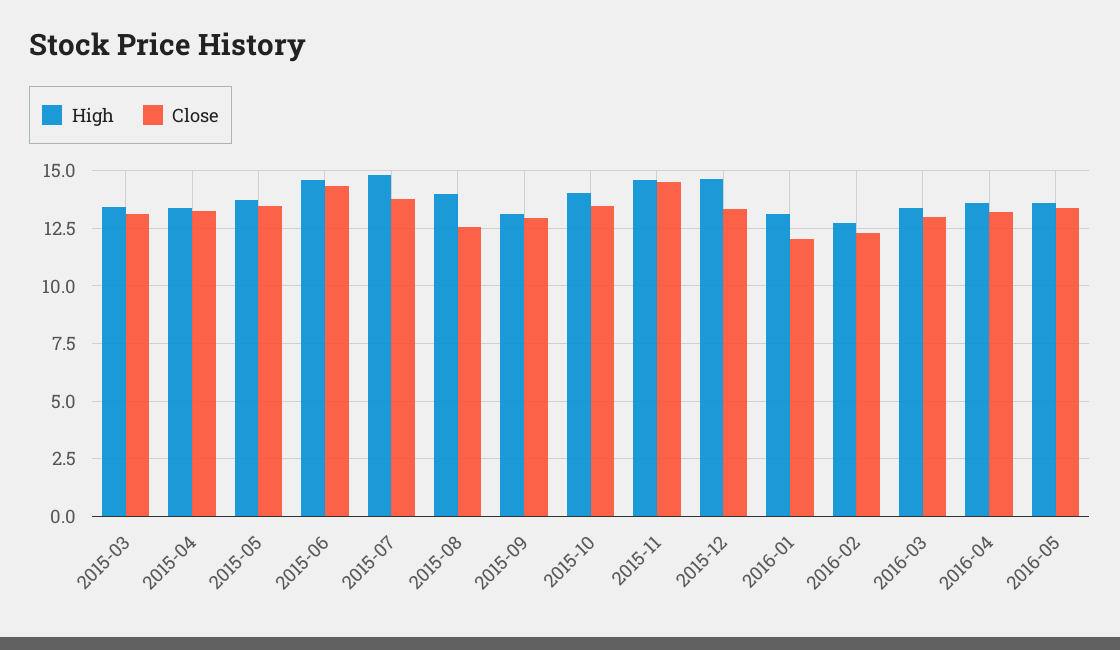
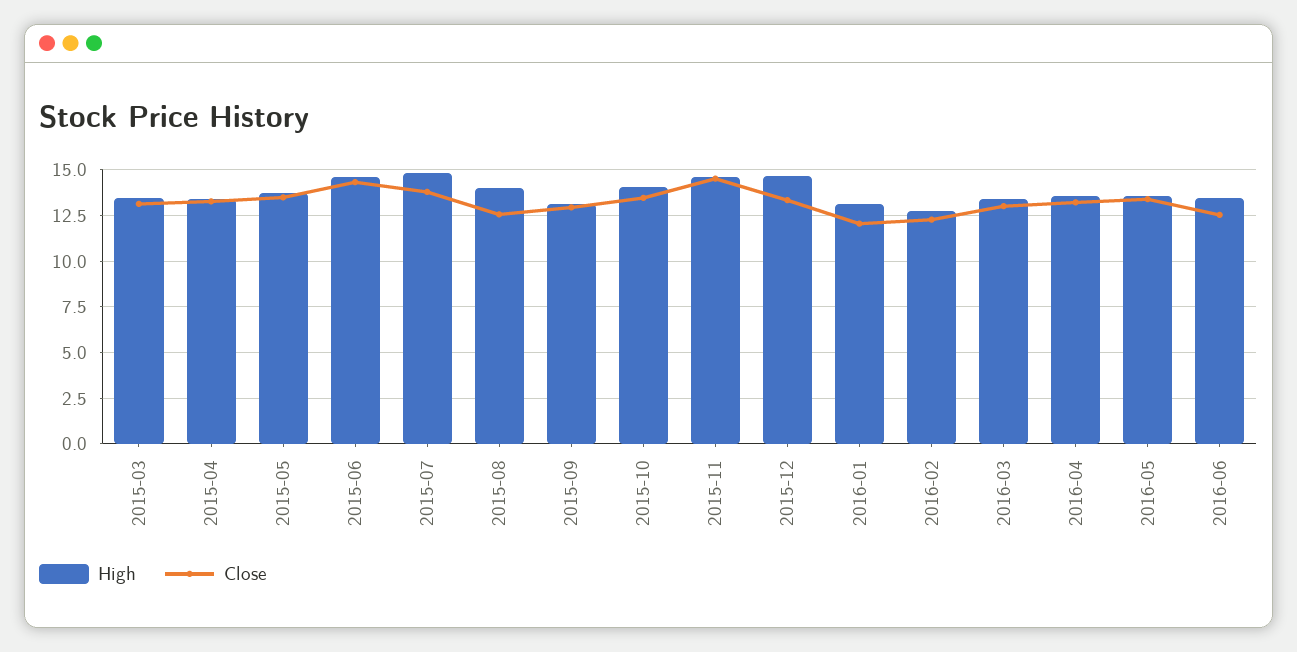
High, 2016-06: none -> 13.5
Close, 2016-06: none -> 12.5

